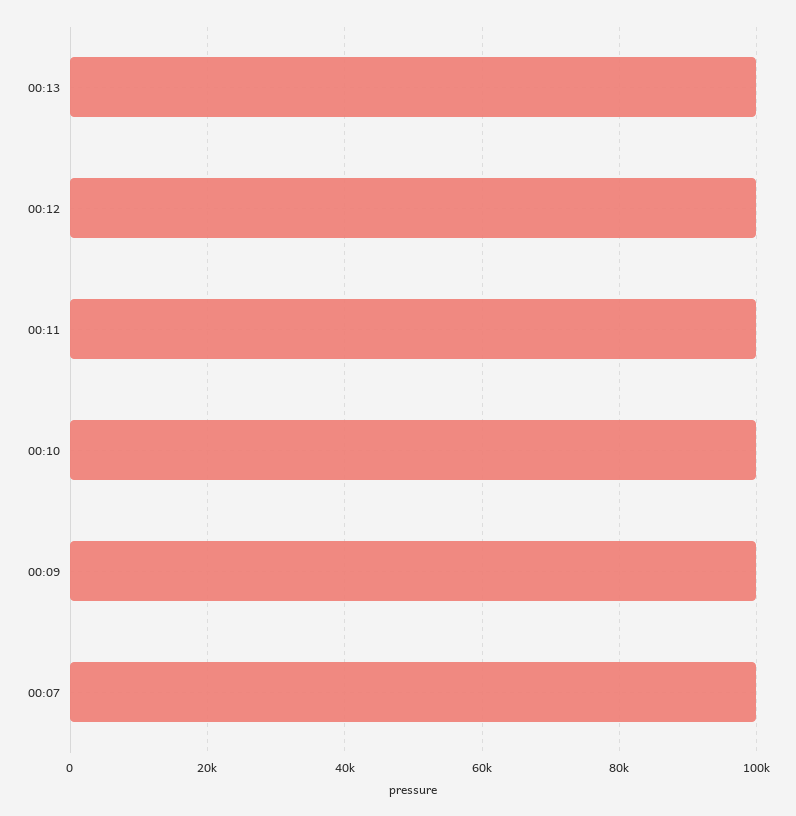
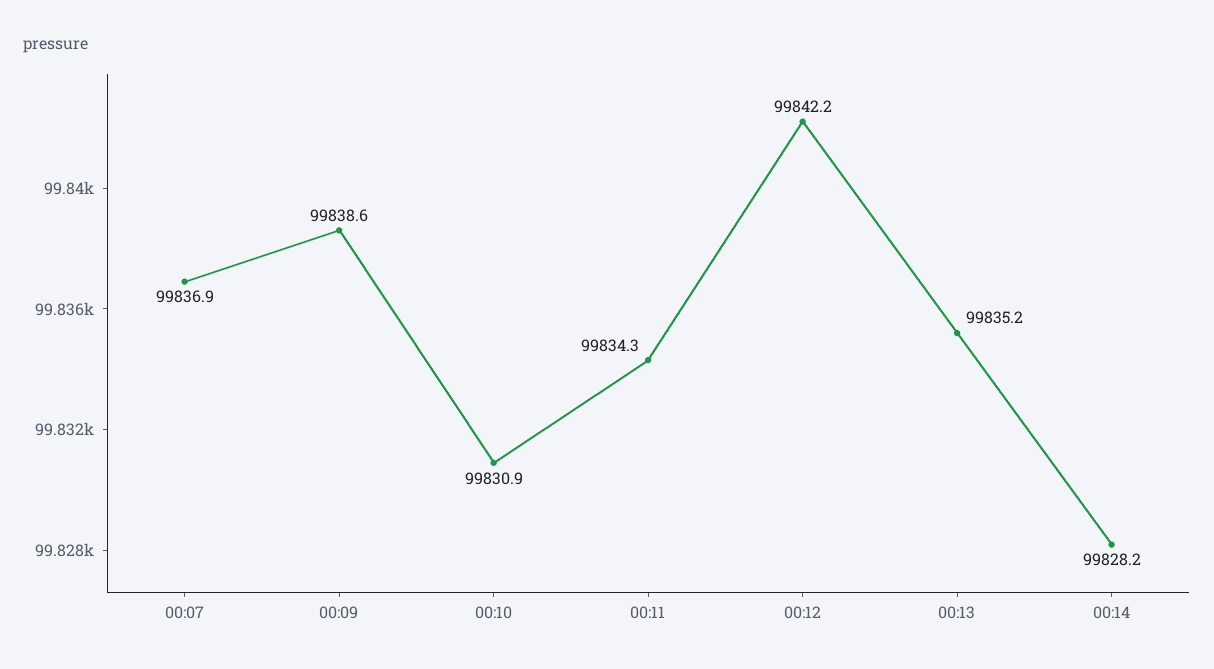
00:14: none -> 99828.2

